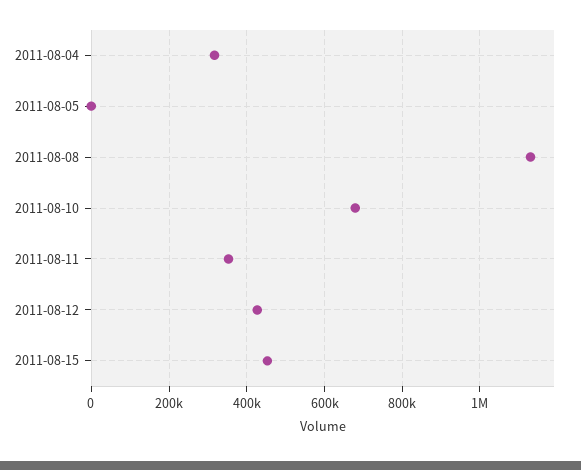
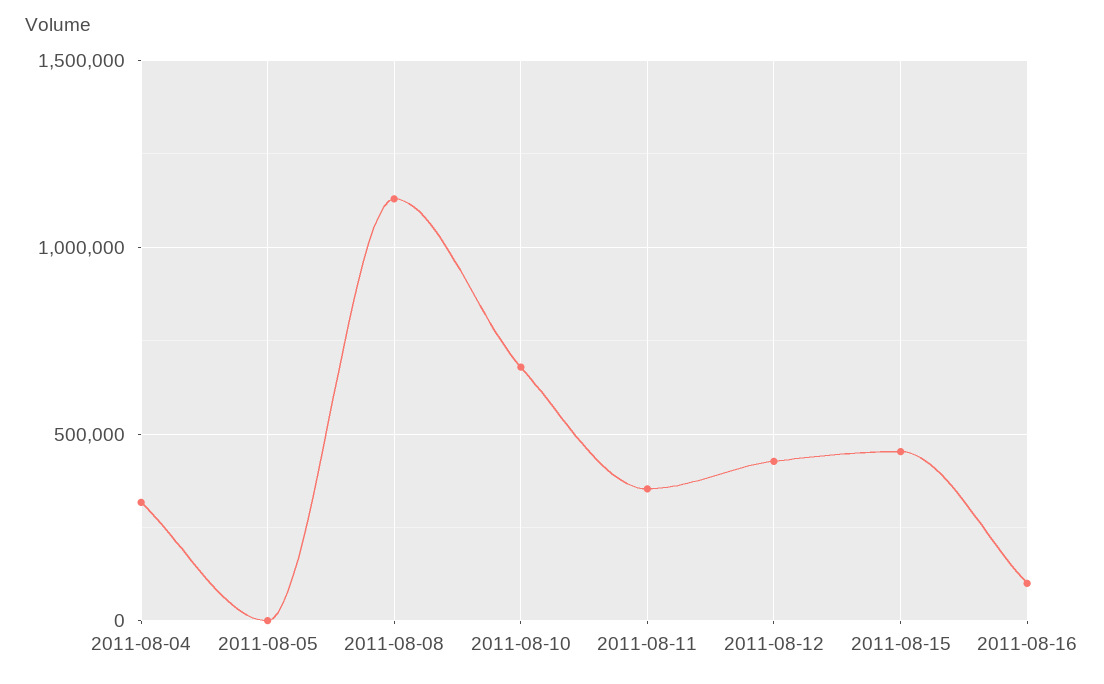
2011-08-16: none -> 100000

